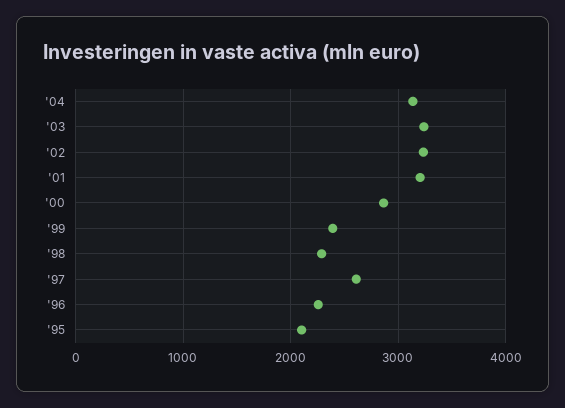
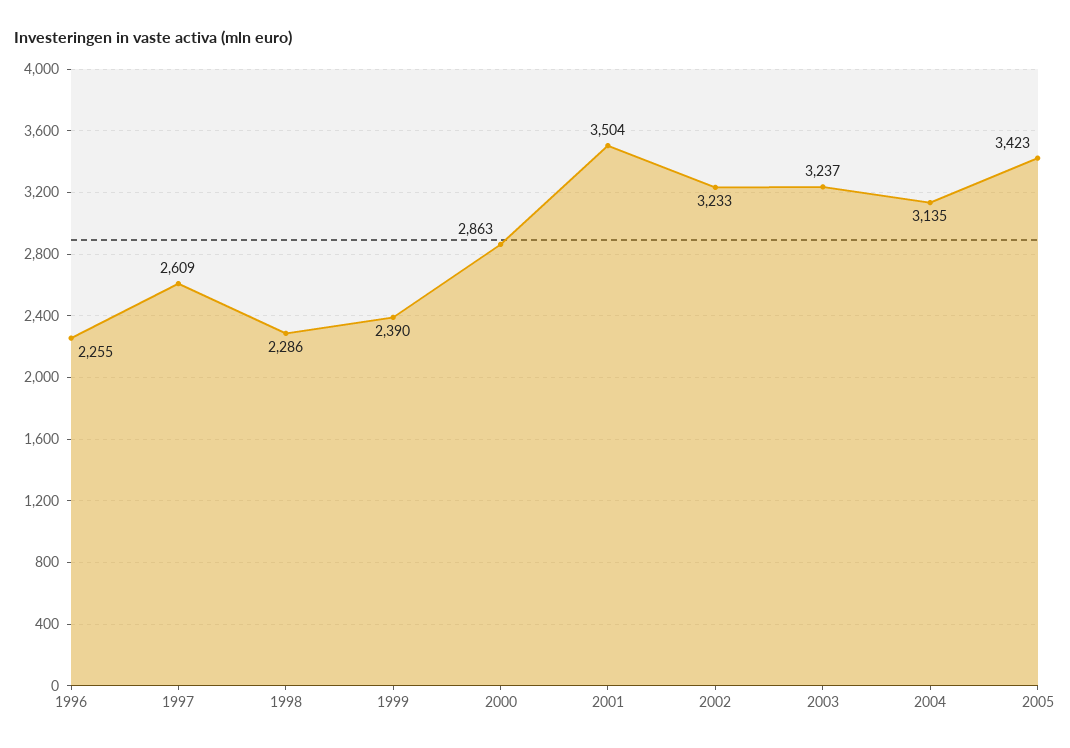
'01: 3200 -> 3504
'95: 2100 -> none
2005: none -> 3423

